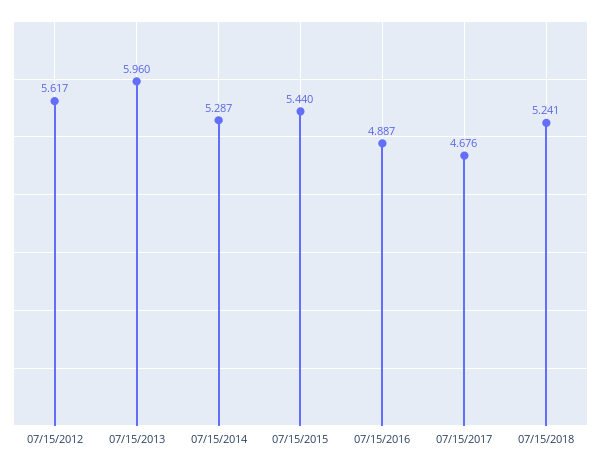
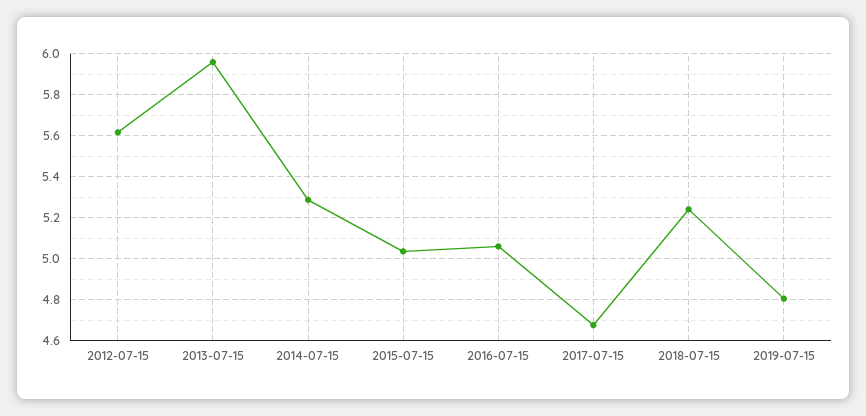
07/15/2015: 5.44 -> 5.05
07/15/2016: 4.887 -> 5.05
2019-07-15: none -> 4.8

